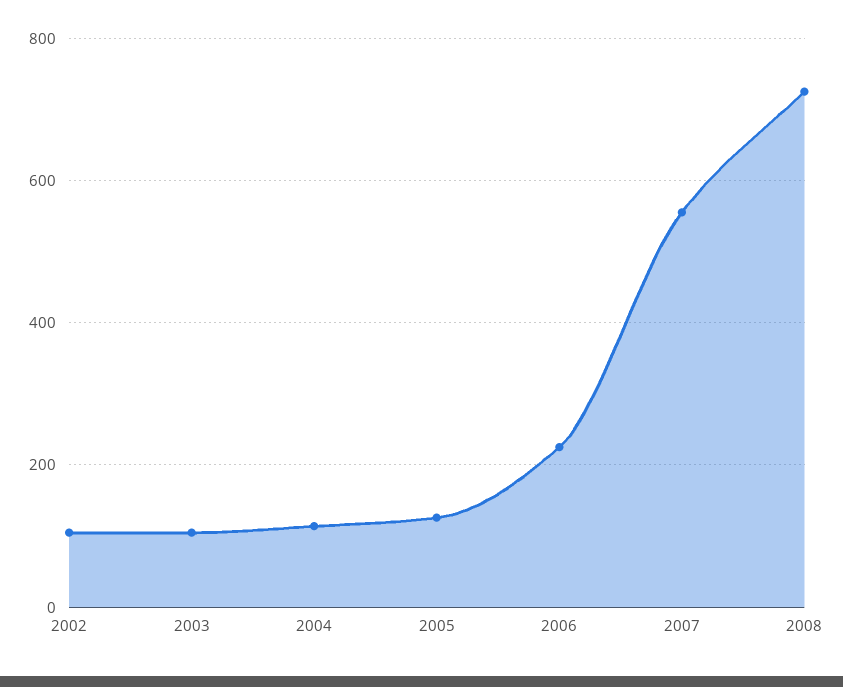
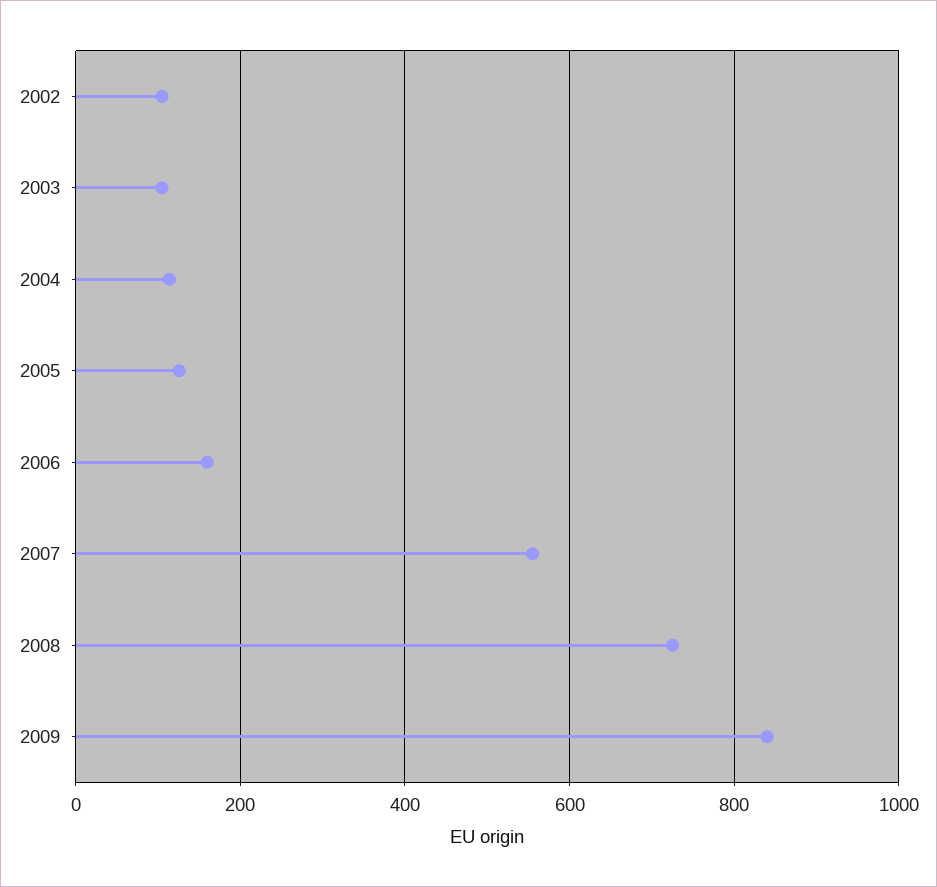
2006: 220 -> 160
2009: none -> 840

